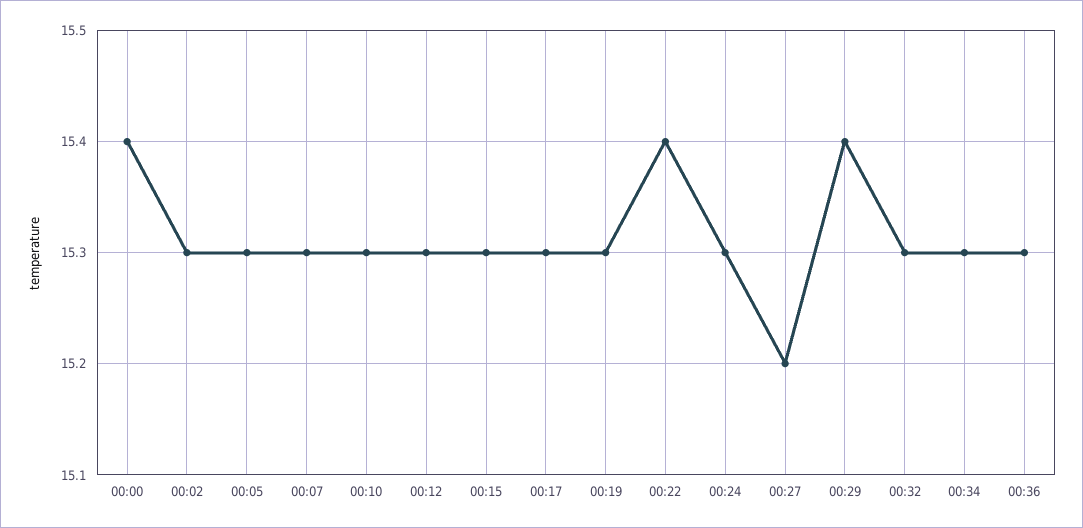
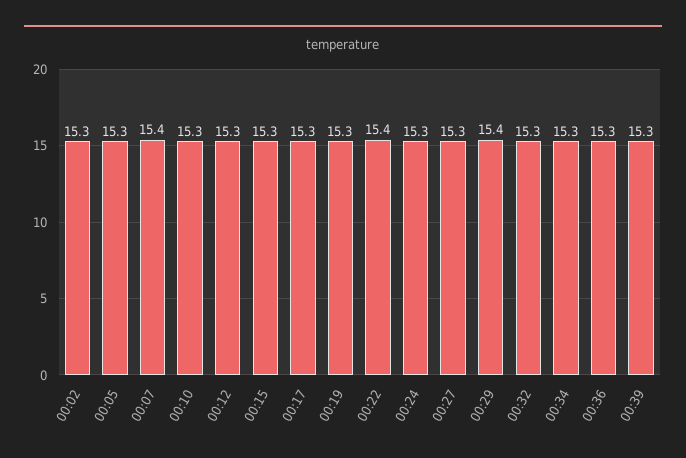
00:00: 15.4 -> none
00:07: 15.3 -> 15.4
00:27: 15.2 -> 15.3
00:39: none -> 15.3

